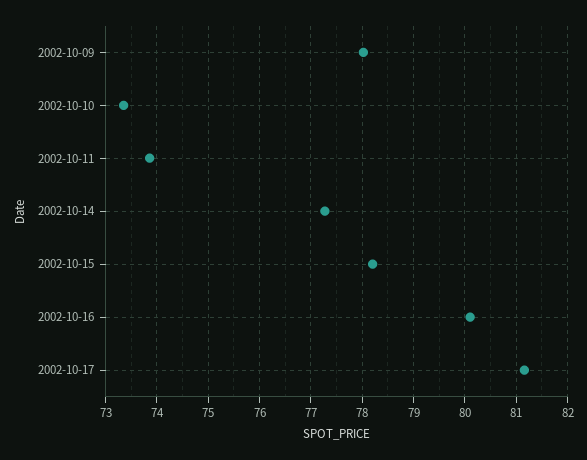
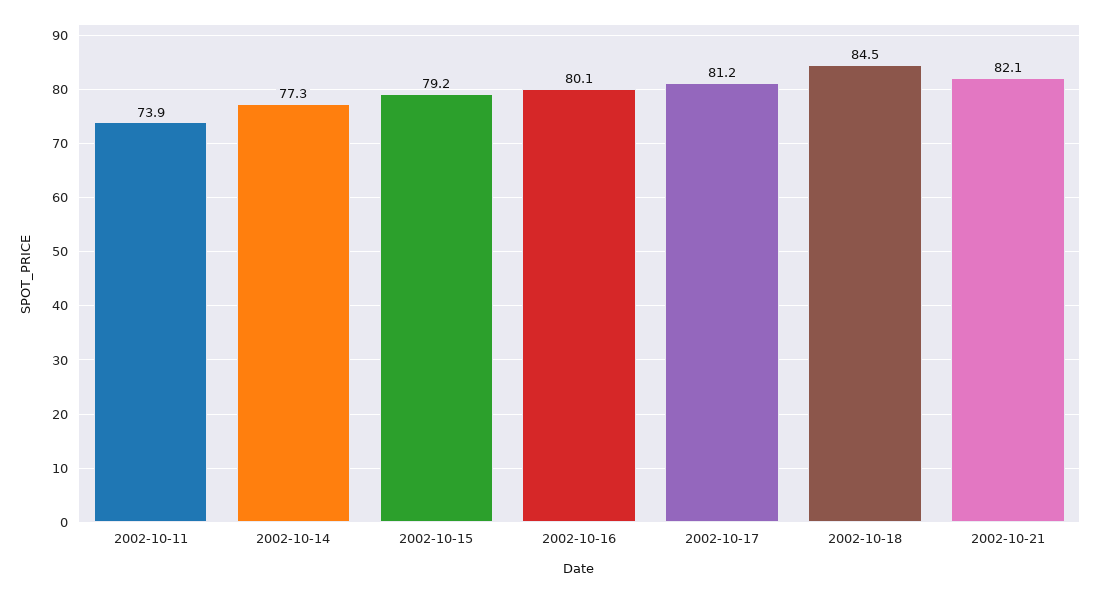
2002-10-09: 78 -> none
2002-10-10: 73.4 -> none
2002-10-15: 78.2 -> 79.2
2002-10-18: none -> 84.5
2002-10-21: none -> 82.1

